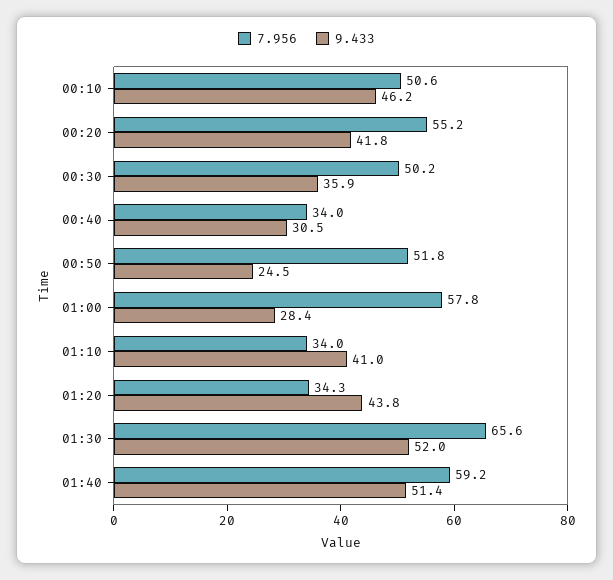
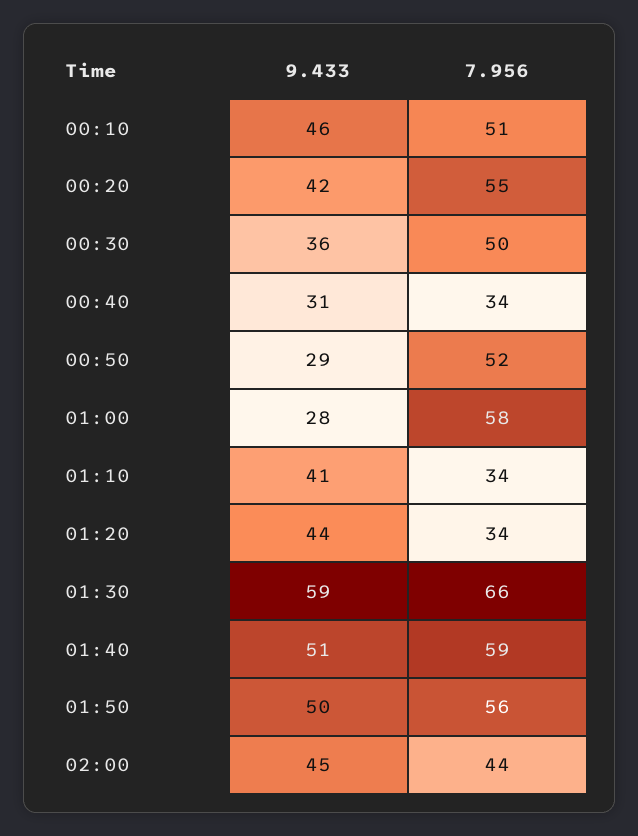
9.433, 00:50: 24.5 -> 29
9.433, 01:30: 52 -> 59
9.433, 01:50: none -> 50
7.956, 01:50: none -> 56
9.433, 02:00: none -> 45
7.956, 02:00: none -> 44

